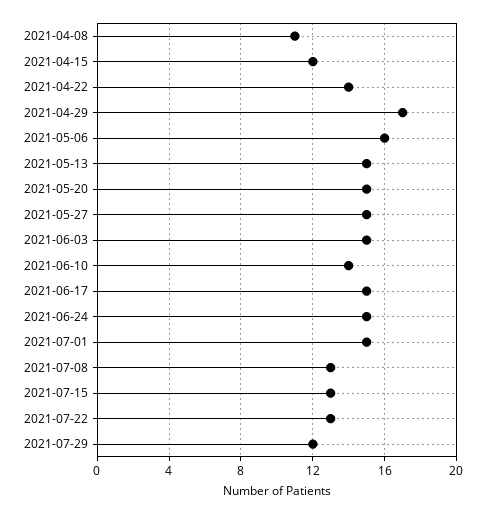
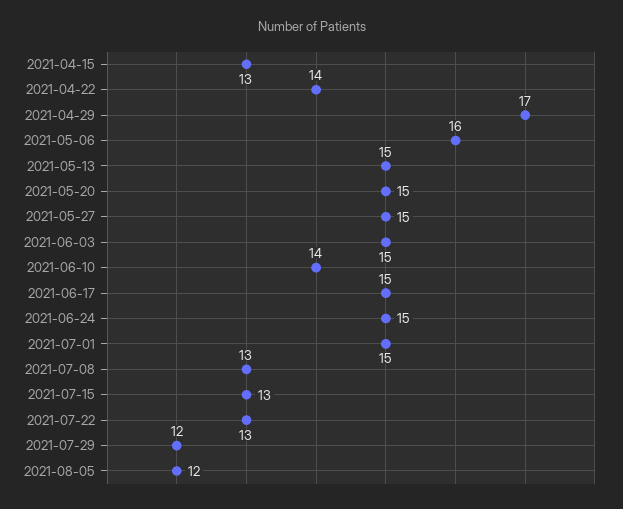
2021-04-08: 11 -> none
2021-04-15: 12 -> 13
2021-08-05: none -> 12

